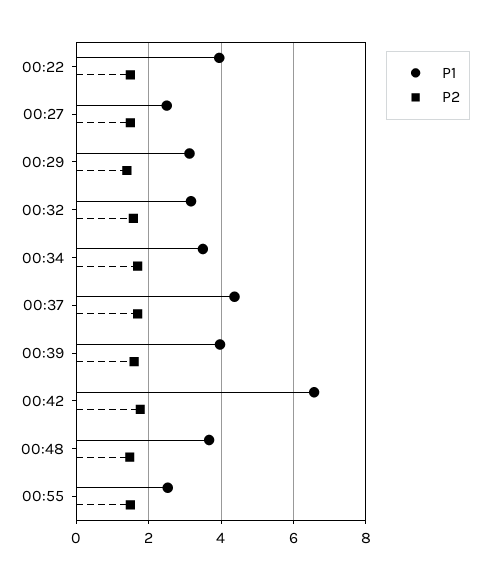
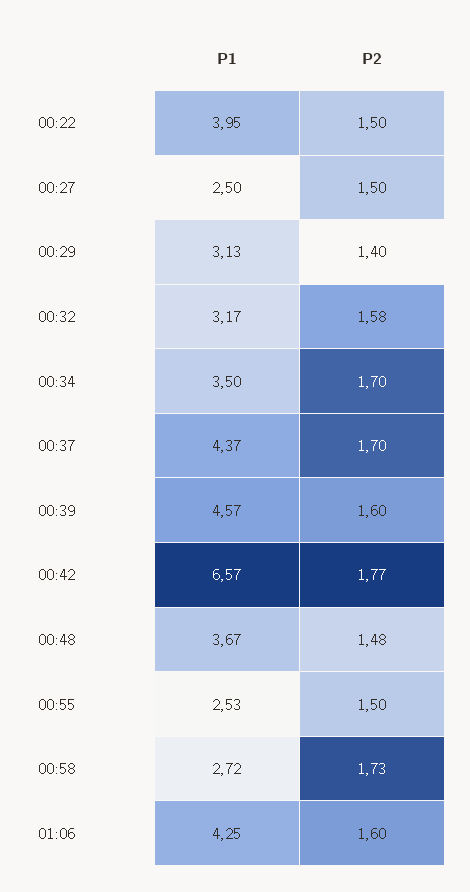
P1, 00:39: 4 -> 4.57
P1, 00:58: none -> 2.72
P2, 00:58: none -> 1.73
P1, 01:06: none -> 4.25
P2, 01:06: none -> 1.6

